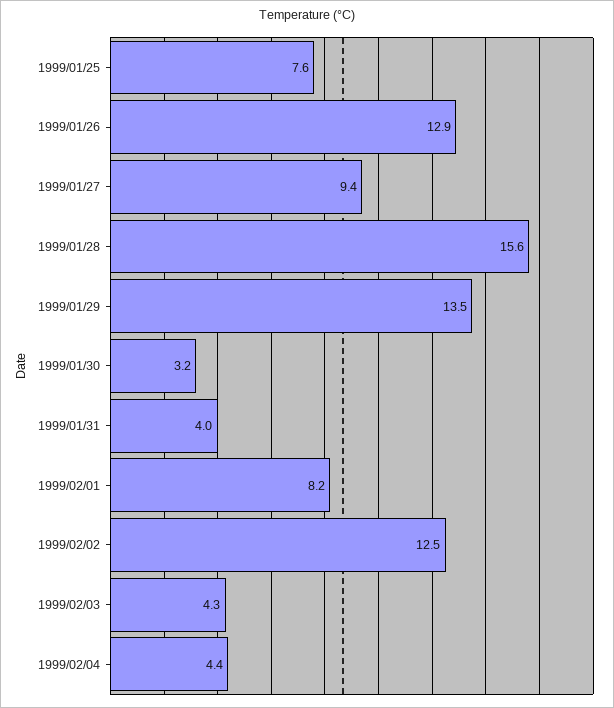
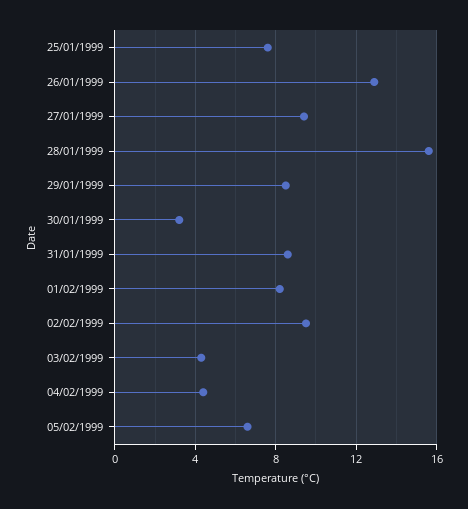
1999/01/29: 13.5 -> 8.5
1999/01/31: 4 -> 8.5
1999/02/02: 12.5 -> 9.5
05/02/1999: none -> 6.5

